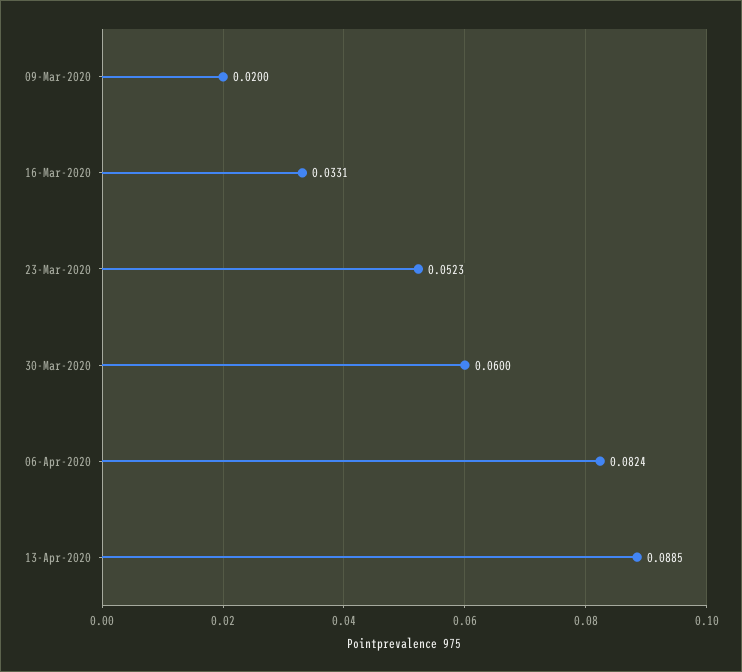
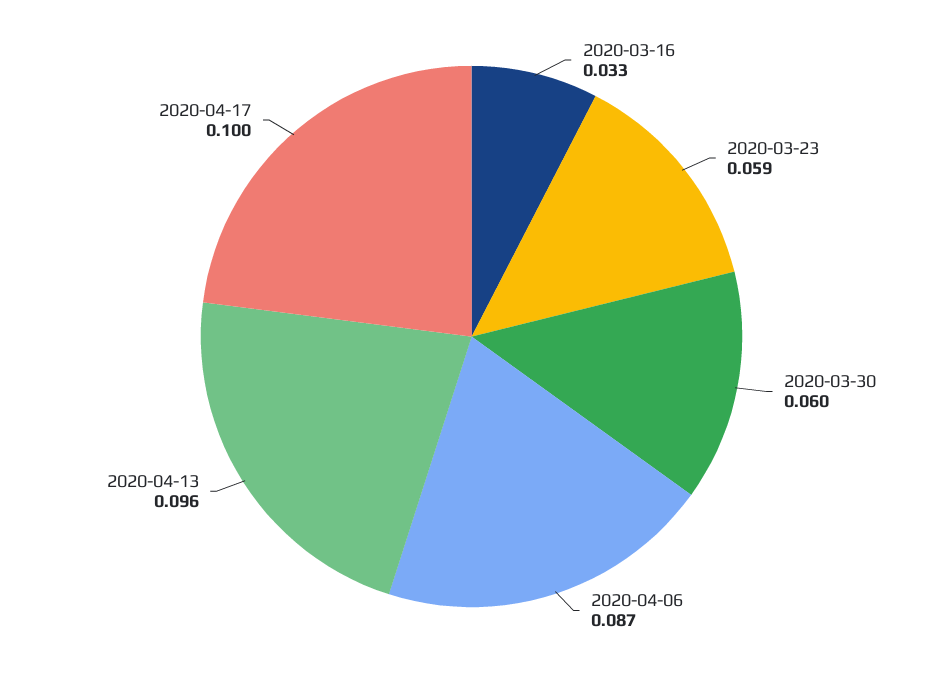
09-Mar-2020: 0.02 -> none
23-Mar-2020: 0.0523 -> 0.059
06-Apr-2020: 0.0824 -> 0.087
13-Apr-2020: 0.0885 -> 0.096
2020-04-17: none -> 0.1

